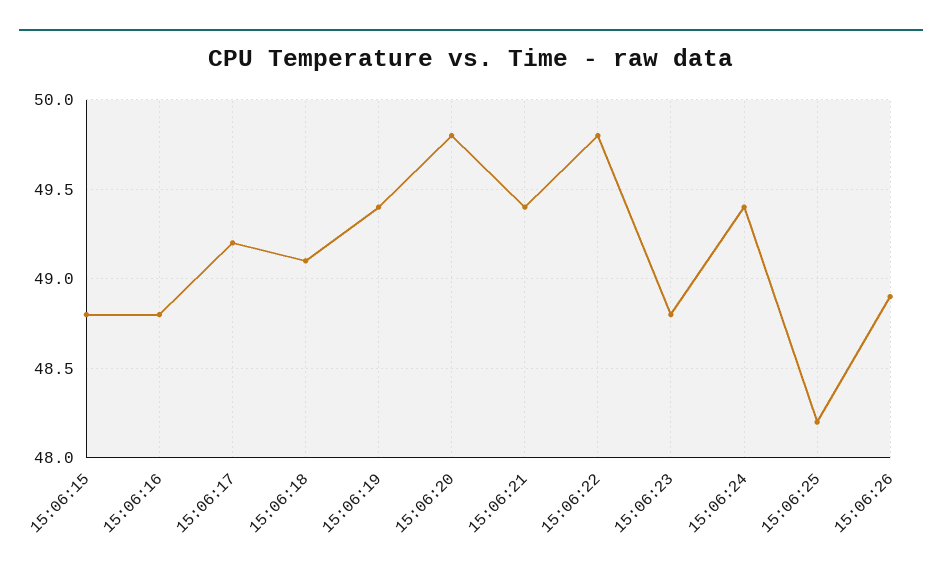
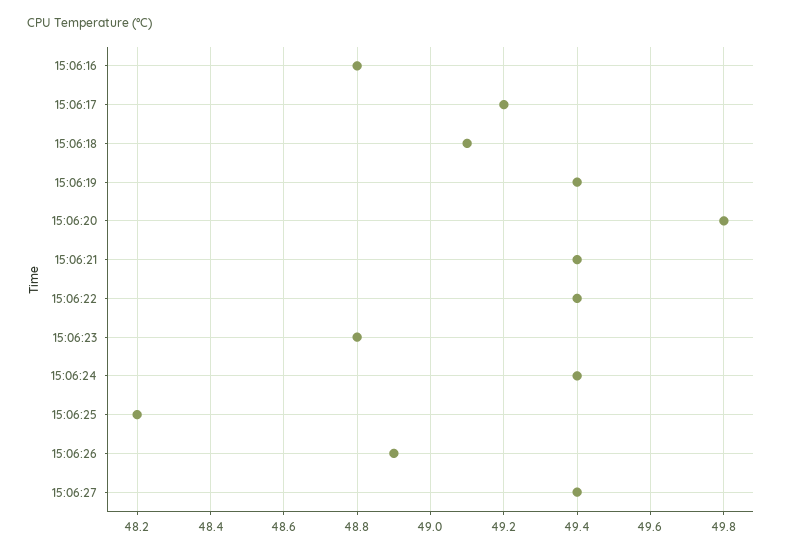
15:06:15: 48.8 -> none
15:06:22: 49.8 -> 49.4
15:06:27: none -> 49.4

